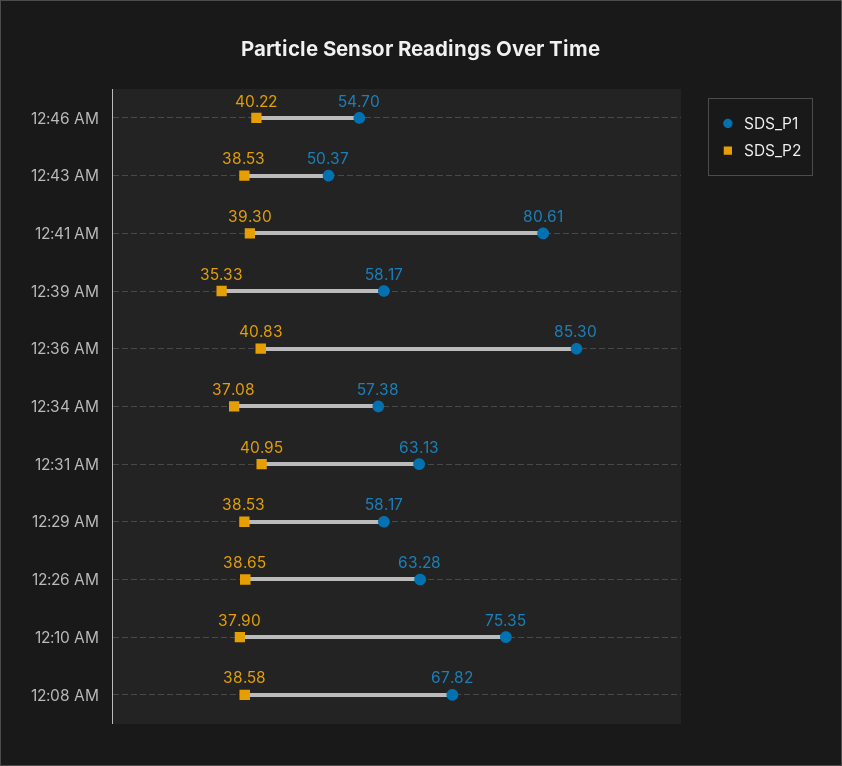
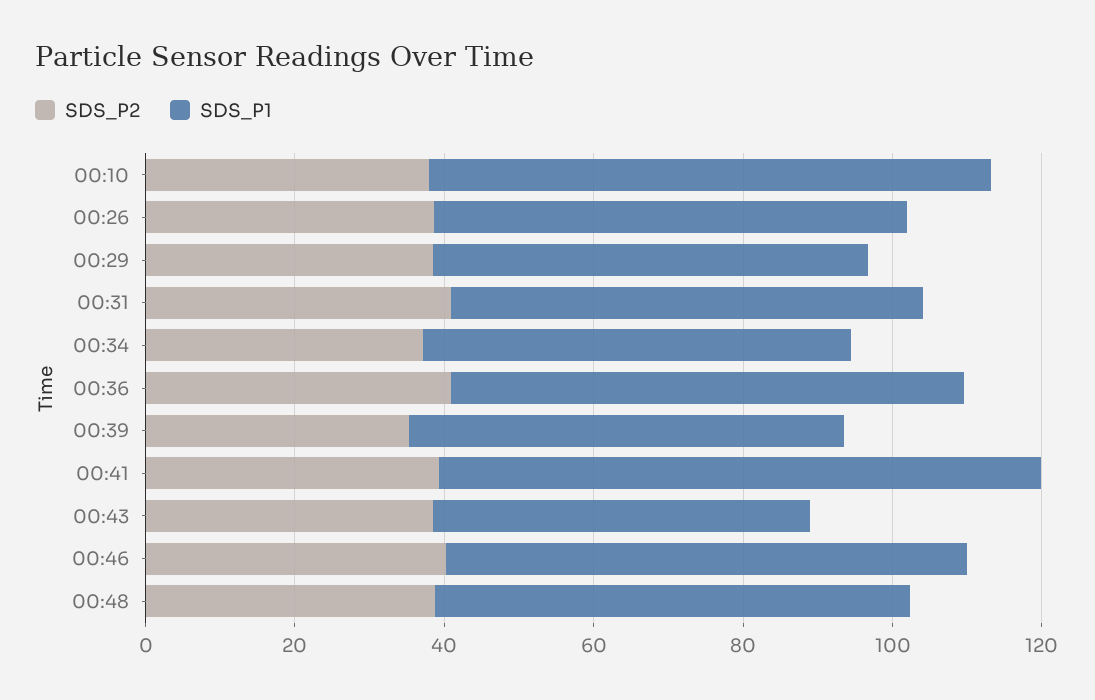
SDS_P1, 12:46 AM: 54.7 -> 70
SDS_P1, 12:36 AM: 85.3 -> 70
SDS_P1, 12:08 AM: 67.82 -> none
SDS_P2, 12:08 AM: 38.58 -> none
SDS_P2, 00:48: none -> 40
SDS_P1, 00:48: none -> 65

